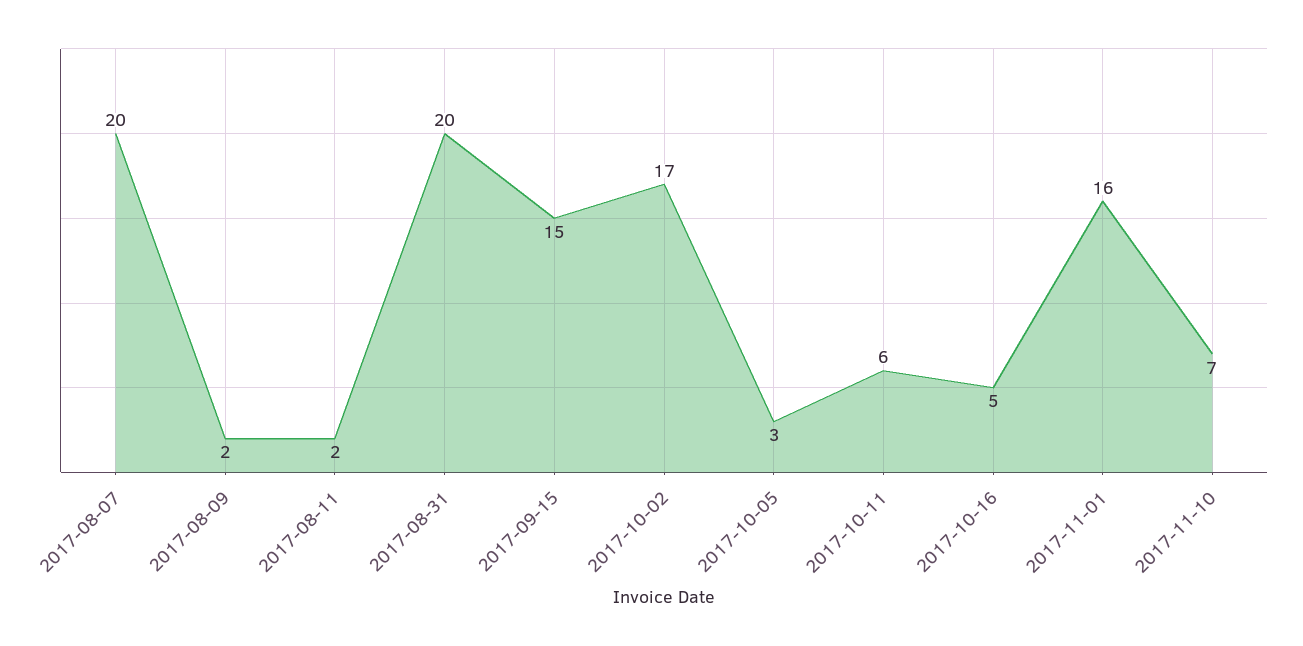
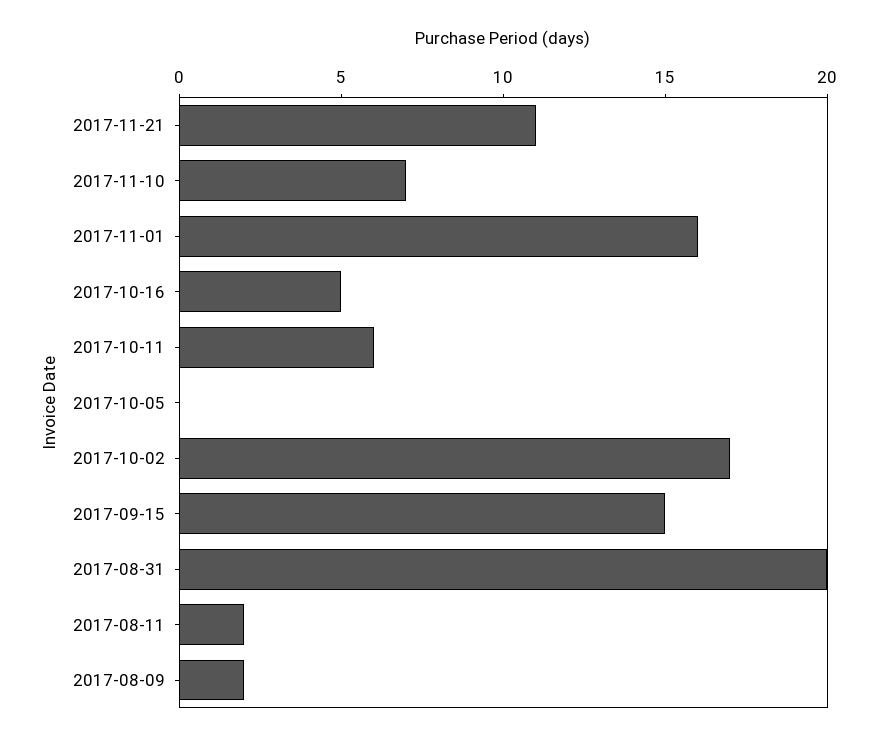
2017-08-07: 20 -> none
2017-10-05: 3 -> 0
2017-11-21: none -> 11

